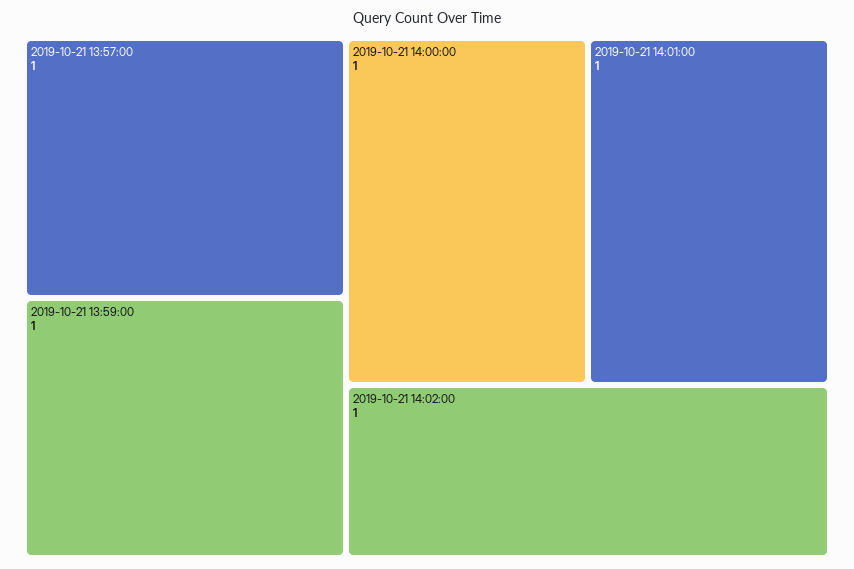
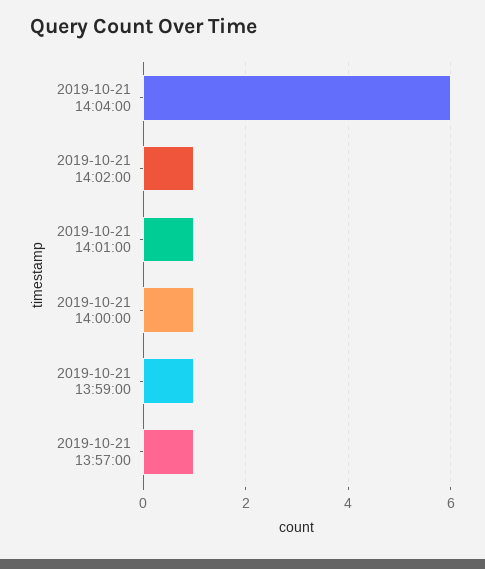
2019-10-21 14:04:00: none -> 6

